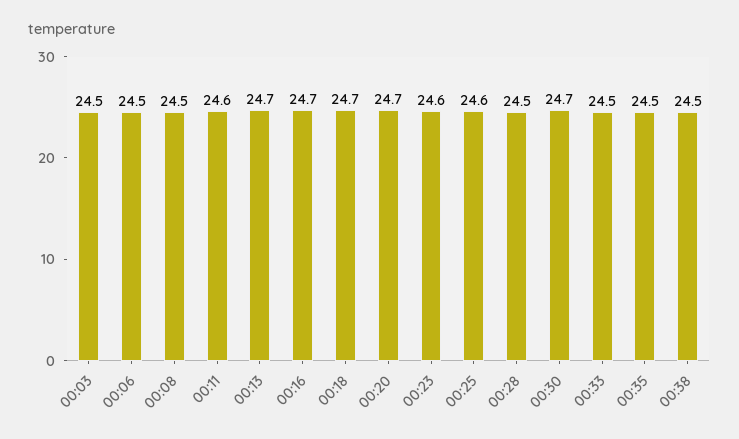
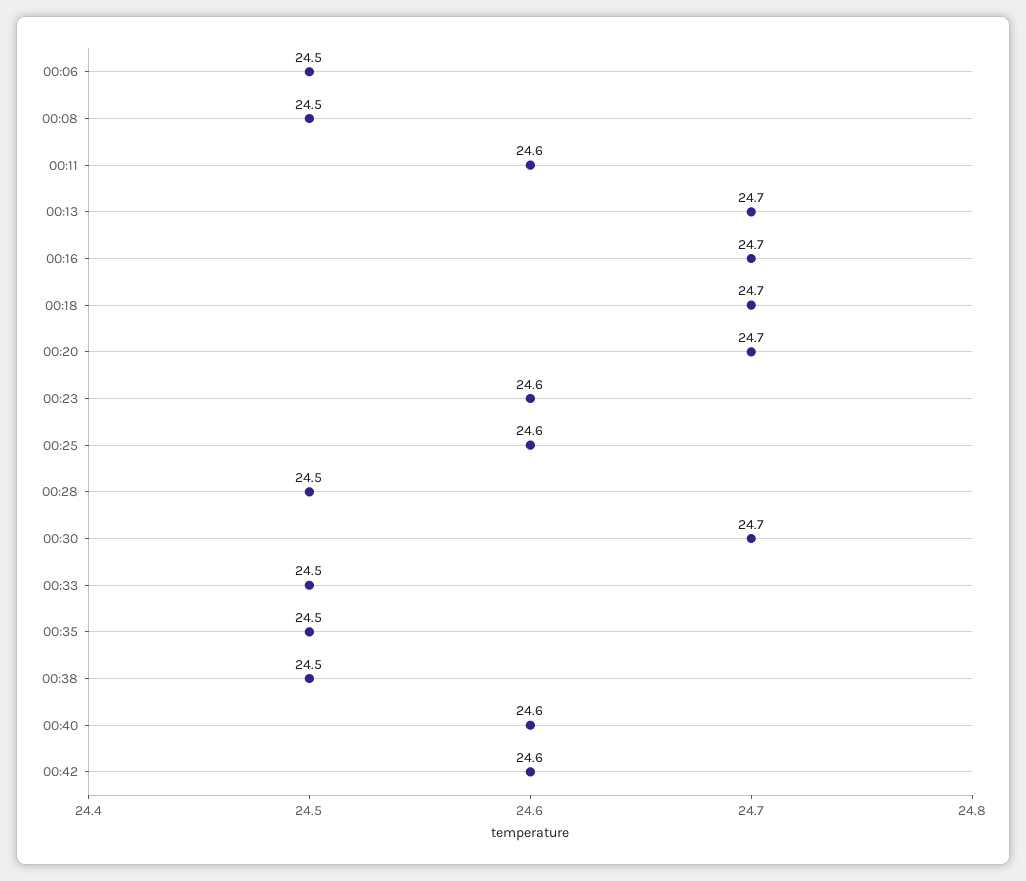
00:03: 24.5 -> none
00:40: none -> 24.6
00:42: none -> 24.6

